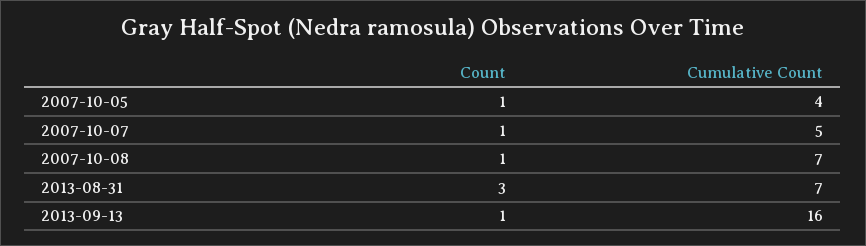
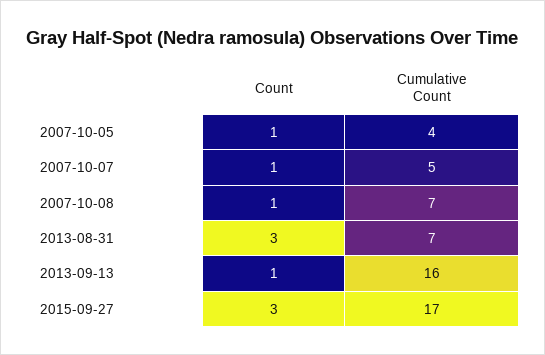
Count, 2015-09-27: none -> 3
Cumulative Count, 2015-09-27: none -> 17

